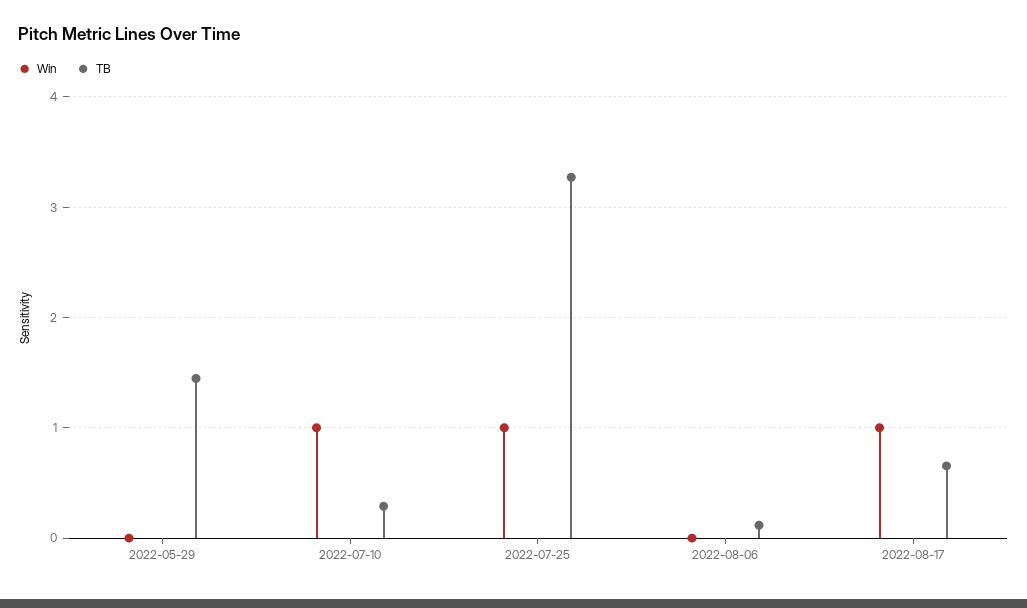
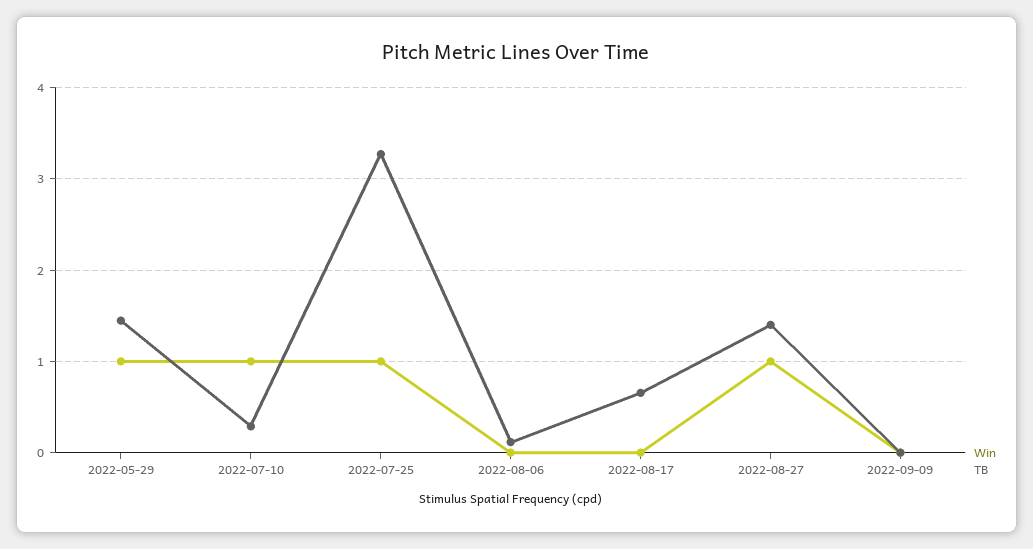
Win, 2022-05-29: 0 -> 1
Win, 2022-08-17: 1 -> 0
Win, 2022-08-27: none -> 1
TB, 2022-08-27: none -> 1.4
Win, 2022-09-09: none -> 0
TB, 2022-09-09: none -> 0

